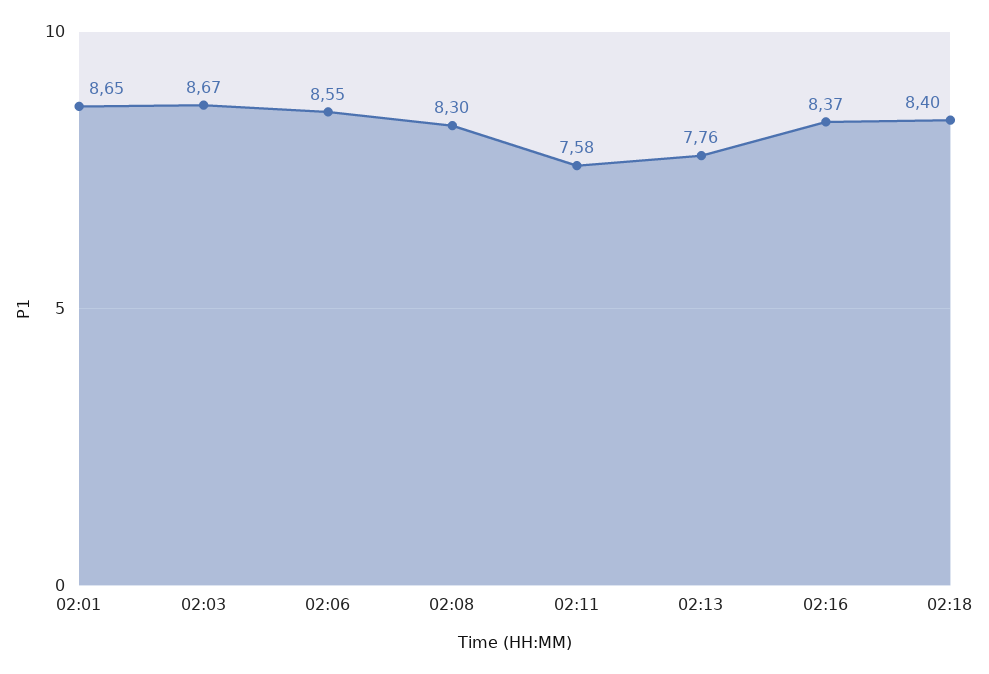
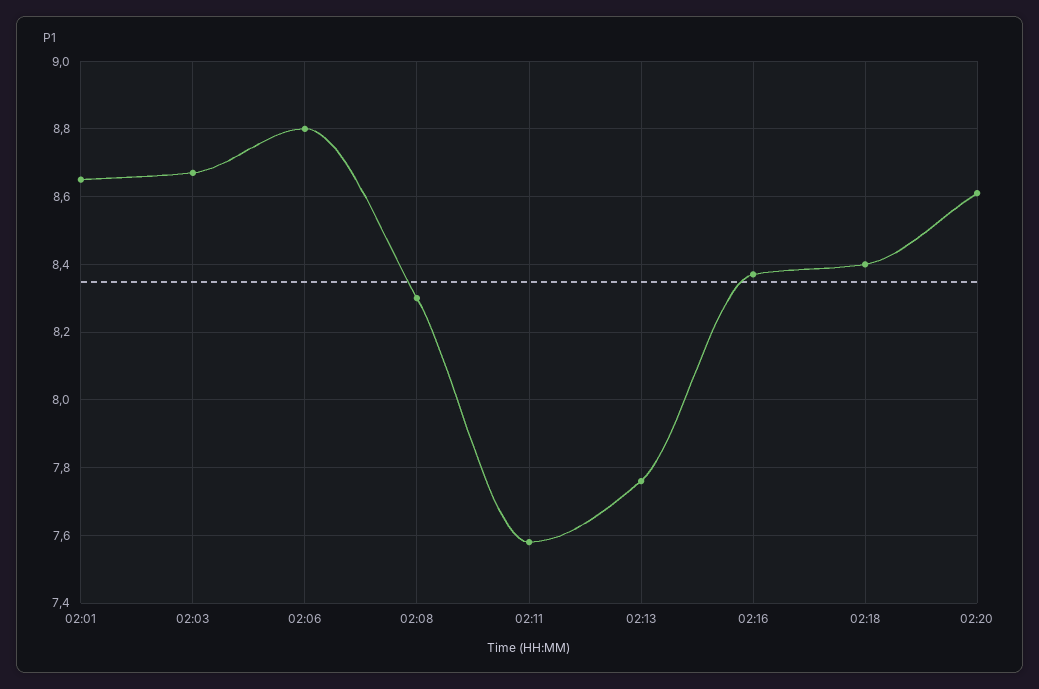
02:06: 8.55 -> 8.8
02:20: none -> 8.6

